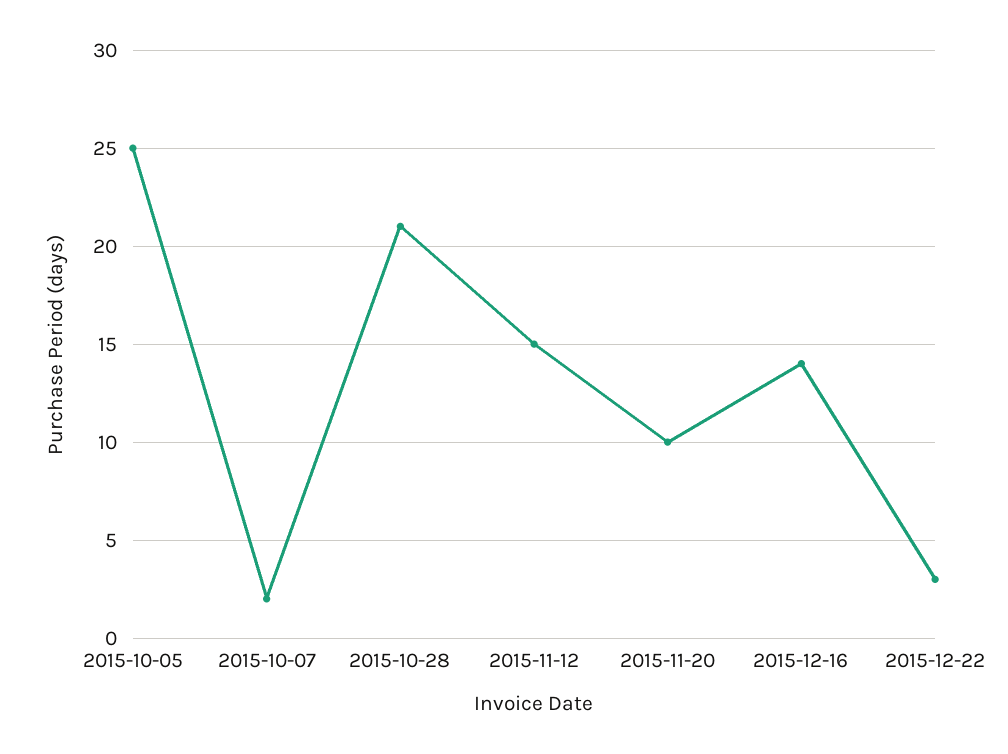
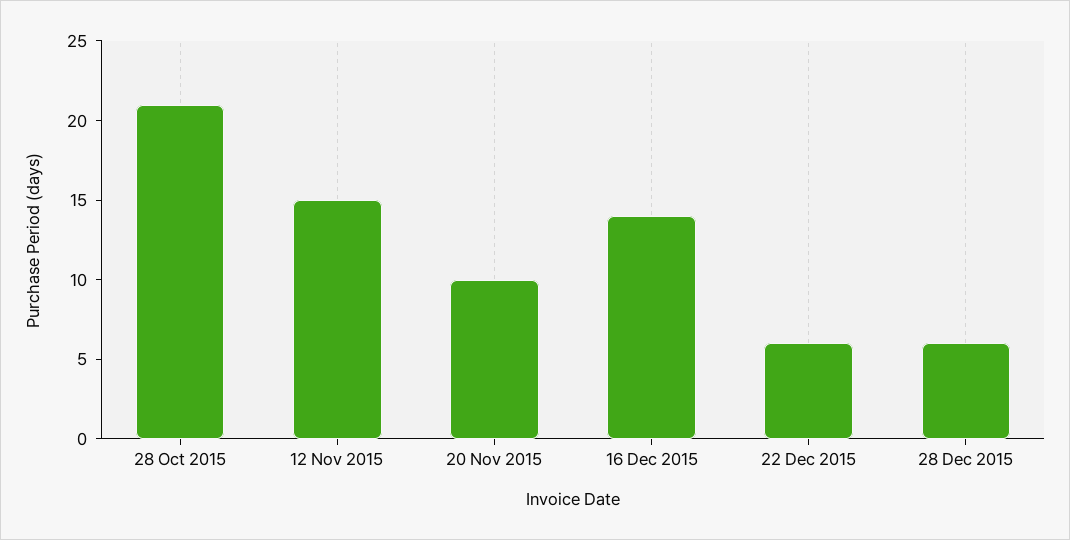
2015-10-05: 25 -> none
2015-10-07: 2 -> none
2015-12-22: 3 -> 6
28 Dec 2015: none -> 6

